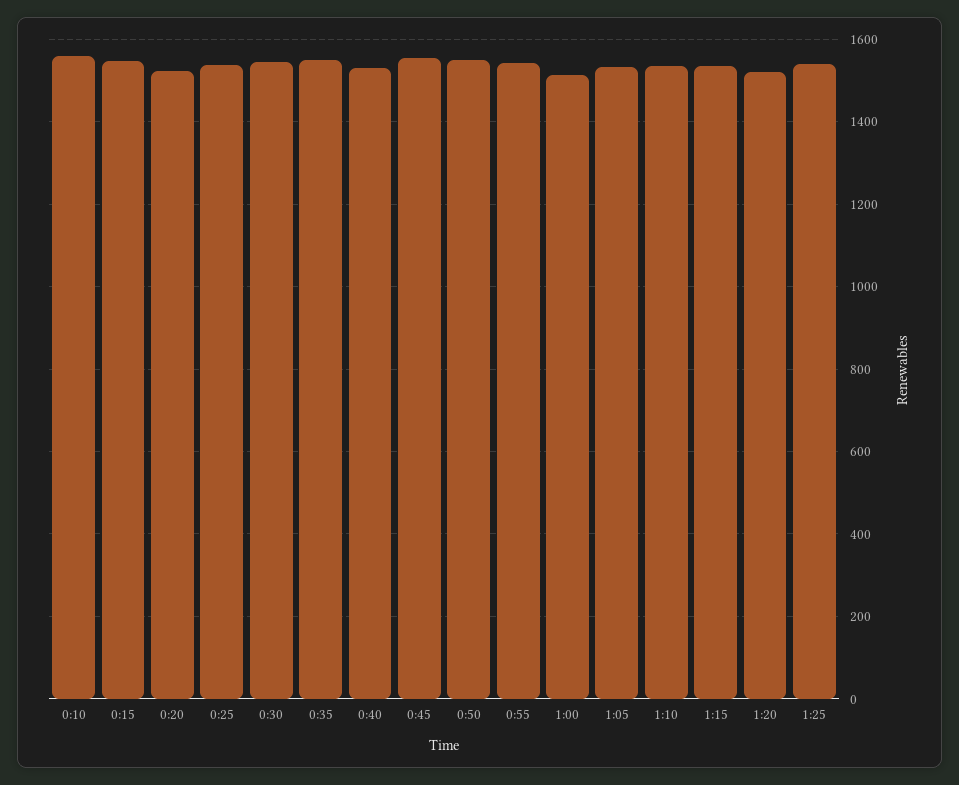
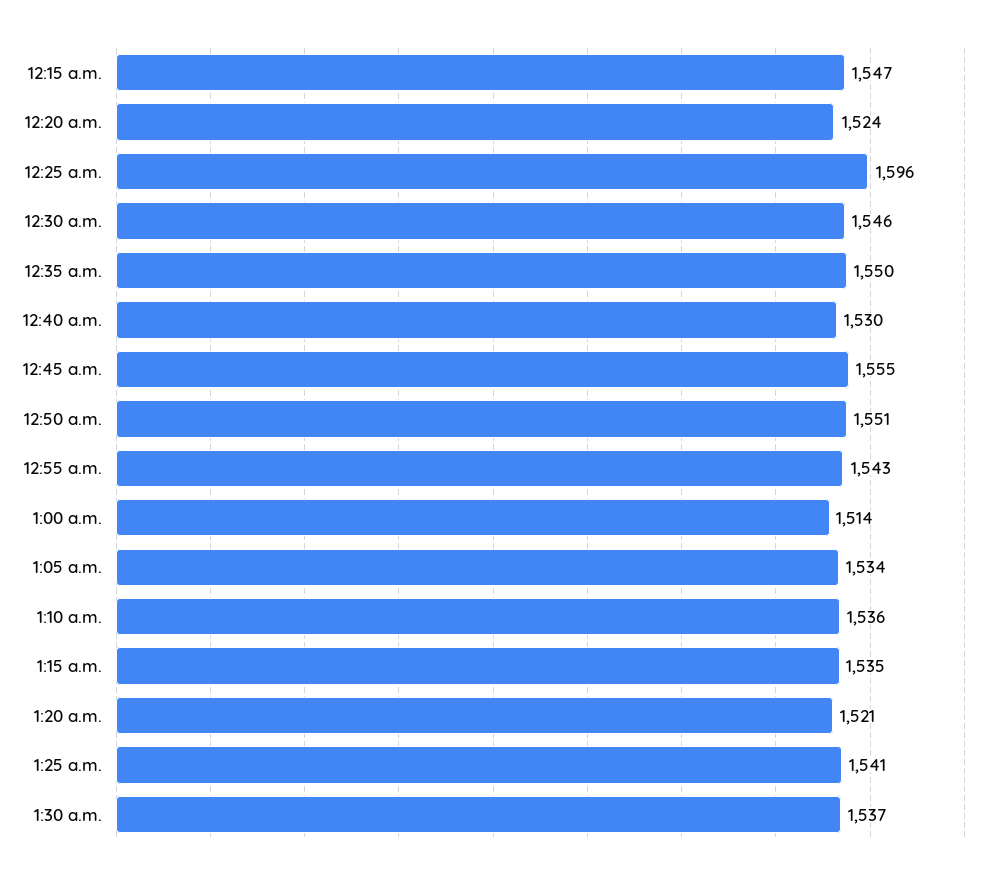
0:10: 1560 -> none
0:25: 1540 -> 1596
1:30 a.m.: none -> 1537

